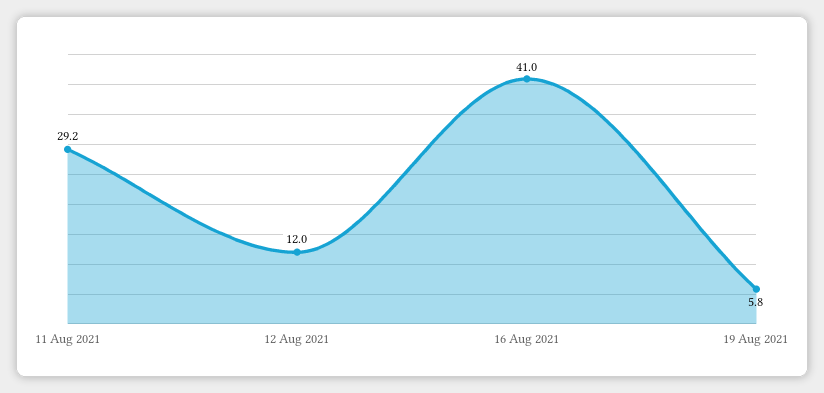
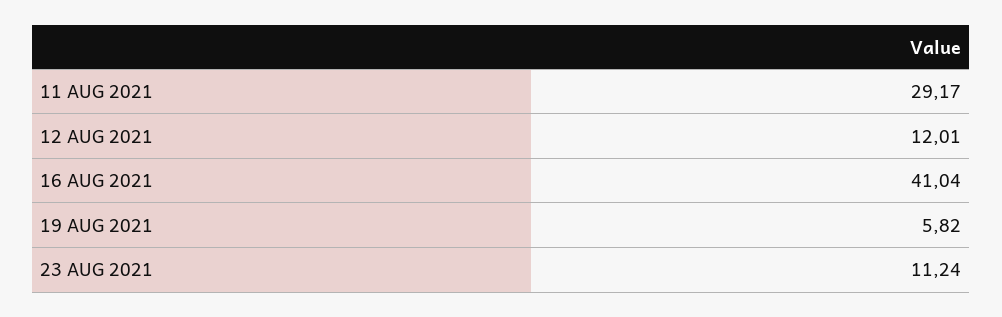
23 AUG 2021: none -> 11.24

